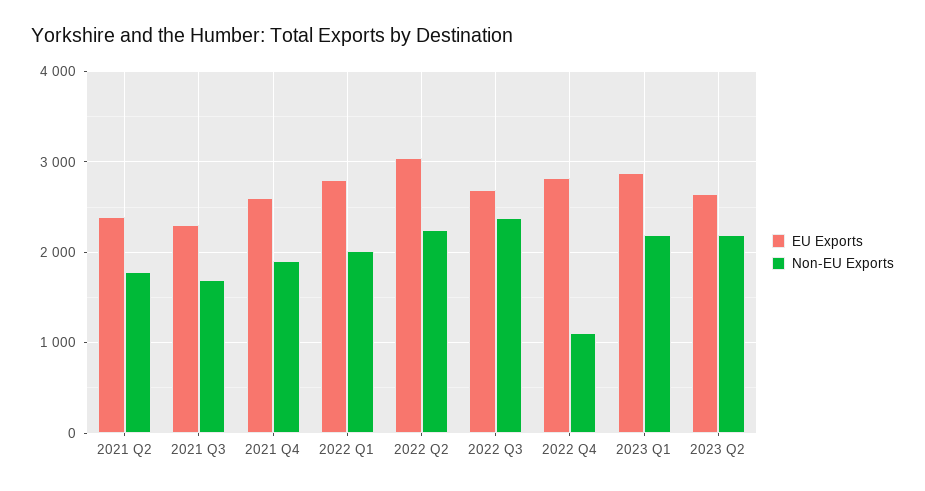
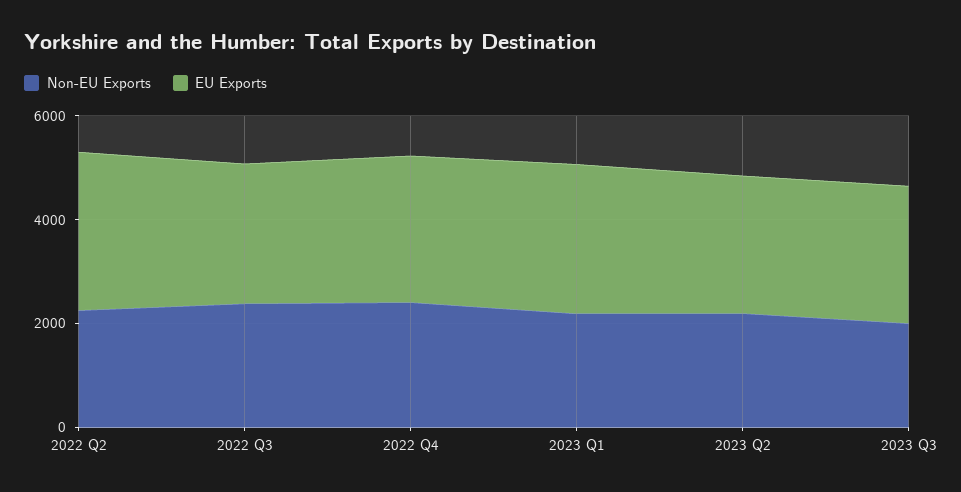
EU Exports, 2021 Q2: 2400 -> none
Non-EU Exports, 2021 Q2: 1800 -> none
EU Exports, 2021 Q3: 2300 -> none
Non-EU Exports, 2021 Q3: 1700 -> none
EU Exports, 2021 Q4: 2600 -> none
Non-EU Exports, 2021 Q4: 1900 -> none
EU Exports, 2022 Q1: 2800 -> none
Non-EU Exports, 2022 Q1: 2000 -> none
Non-EU Exports, 2022 Q4: 1100 -> 2500
Non-EU Exports, 2023 Q3: none -> 2000
EU Exports, 2023 Q3: none -> 2500

